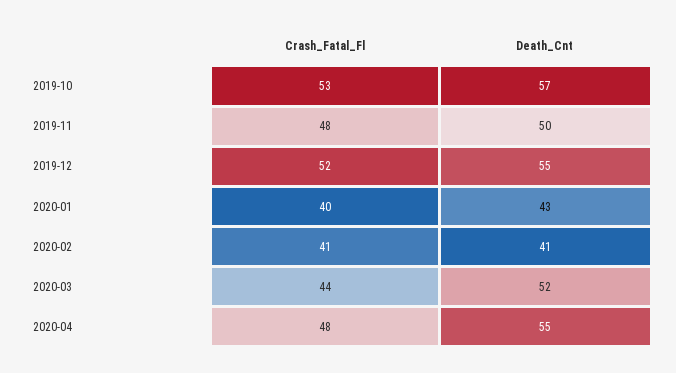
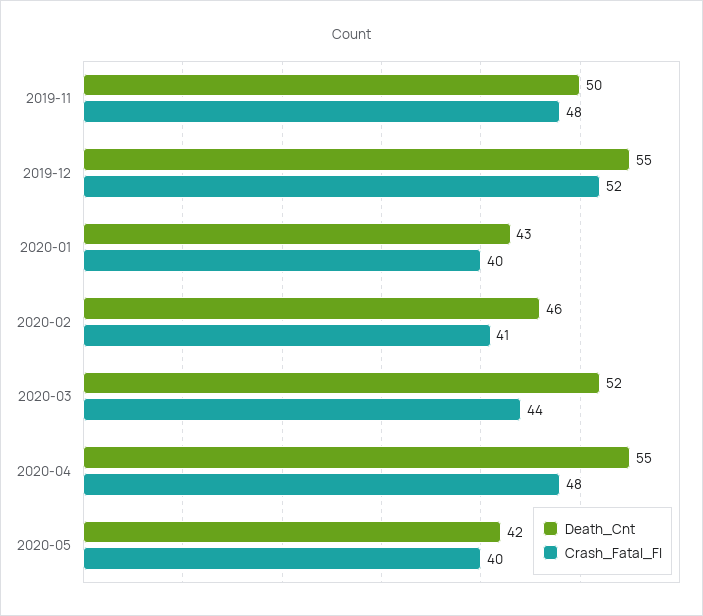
Crash_Fatal_Fl, 2019-10: 53 -> none
Death_Cnt, 2019-10: 57 -> none
Death_Cnt, 2020-02: 41 -> 46
Death_Cnt, 2020-05: none -> 42
Crash_Fatal_Fl, 2020-05: none -> 40

